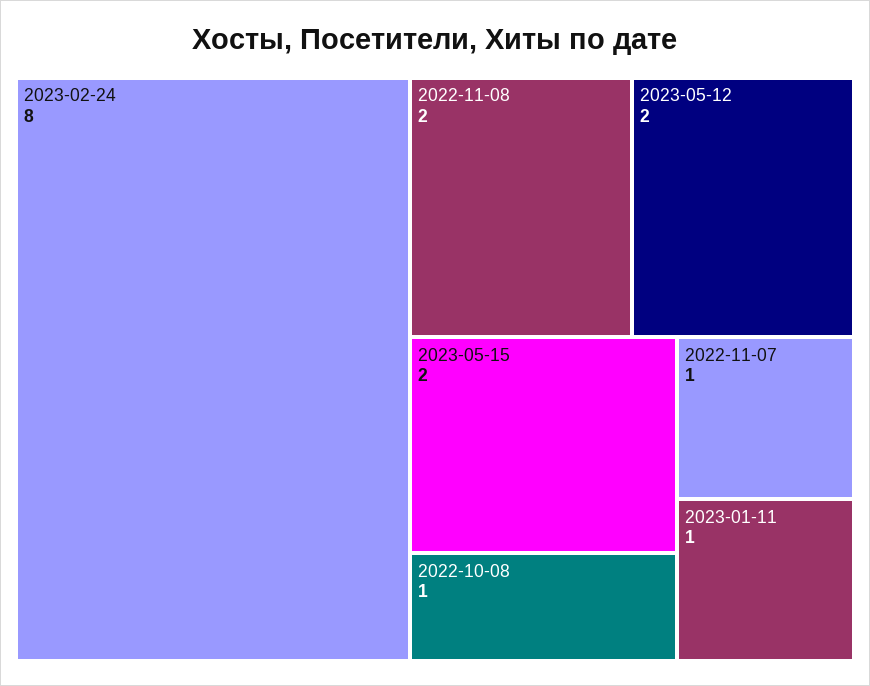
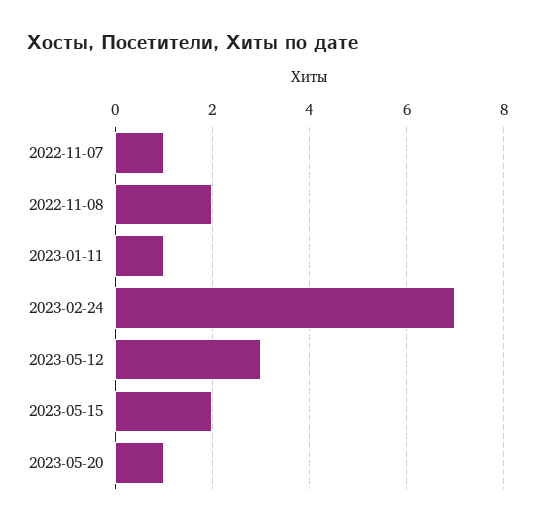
2023-02-24: 8 -> 7
2023-05-12: 2 -> 3
2022-10-08: 1 -> none
2023-05-20: none -> 1

